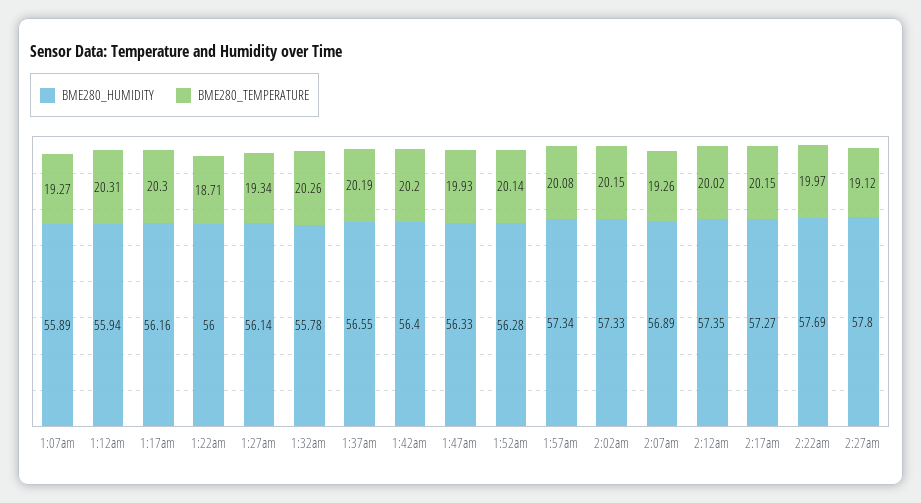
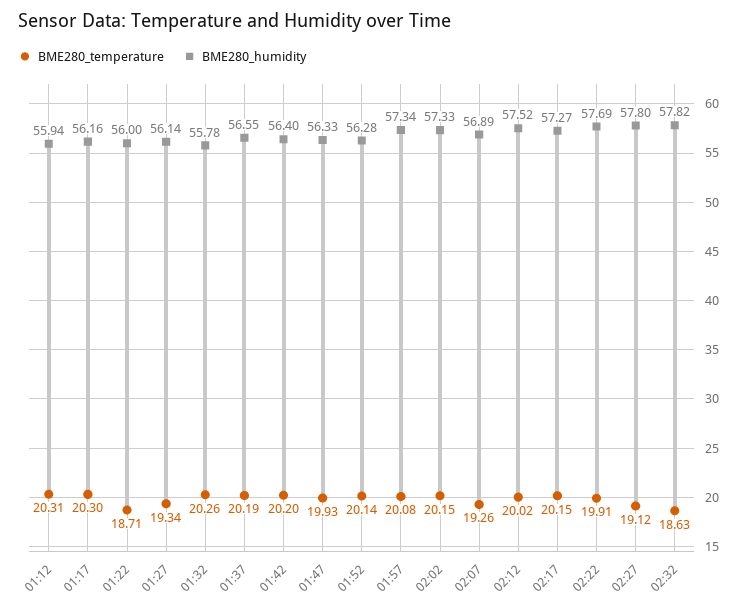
BME280_HUMIDITY, 1:07am: 55.89 -> none
BME280_TEMPERATURE, 1:07am: 19.27 -> none
BME280_HUMIDITY, 2:12am: 57.35 -> 57.52
BME280_TEMPERATURE, 2:22am: 19.97 -> 19.91
BME280_TEMPERATURE, 02:32: none -> 18.63
BME280_HUMIDITY, 02:32: none -> 57.82

